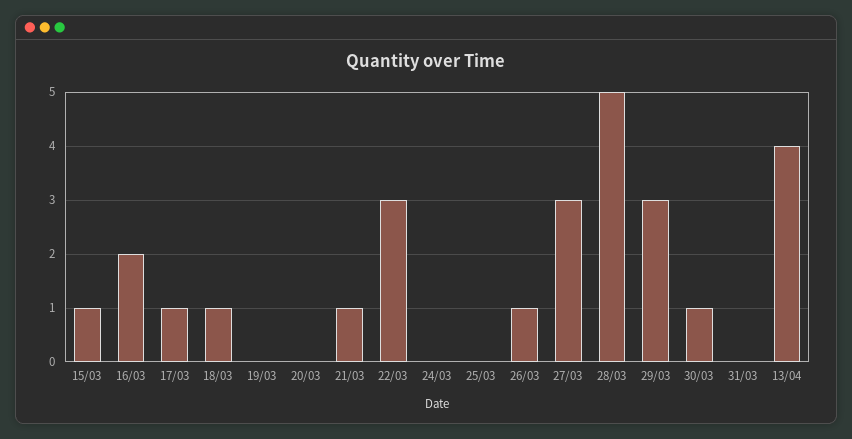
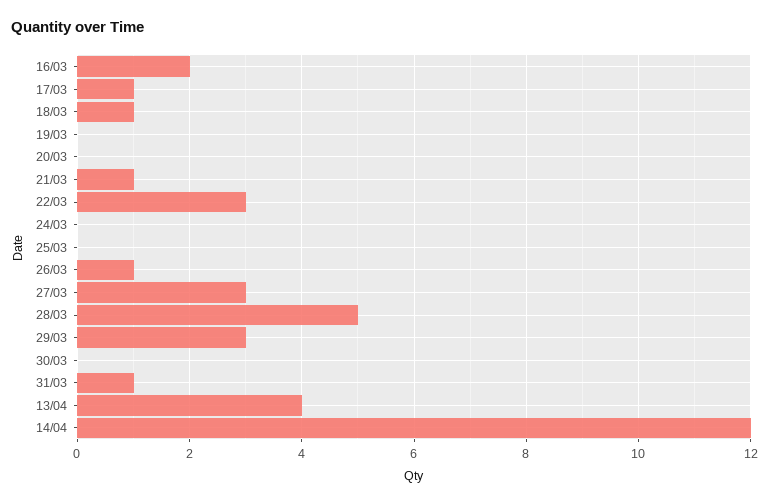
15/03: 1 -> none
30/03: 1 -> 0
31/03: 0 -> 1
14/04: none -> 12

